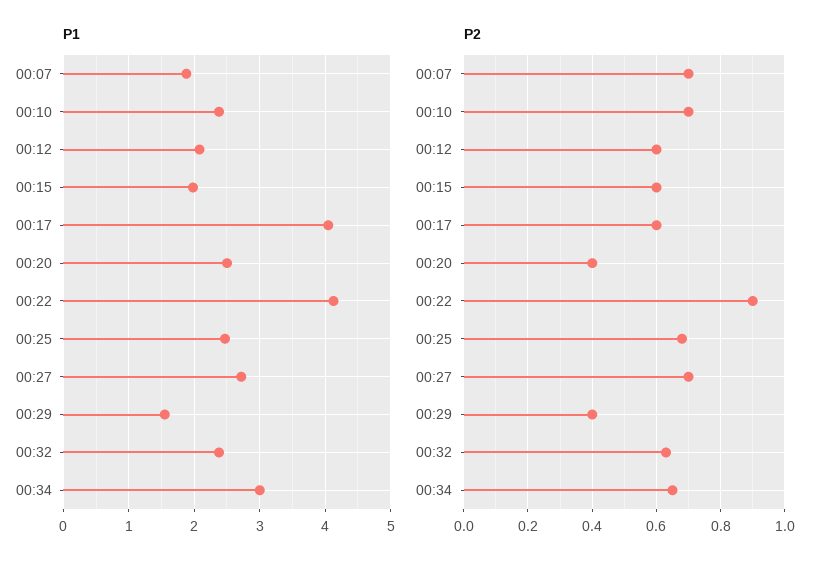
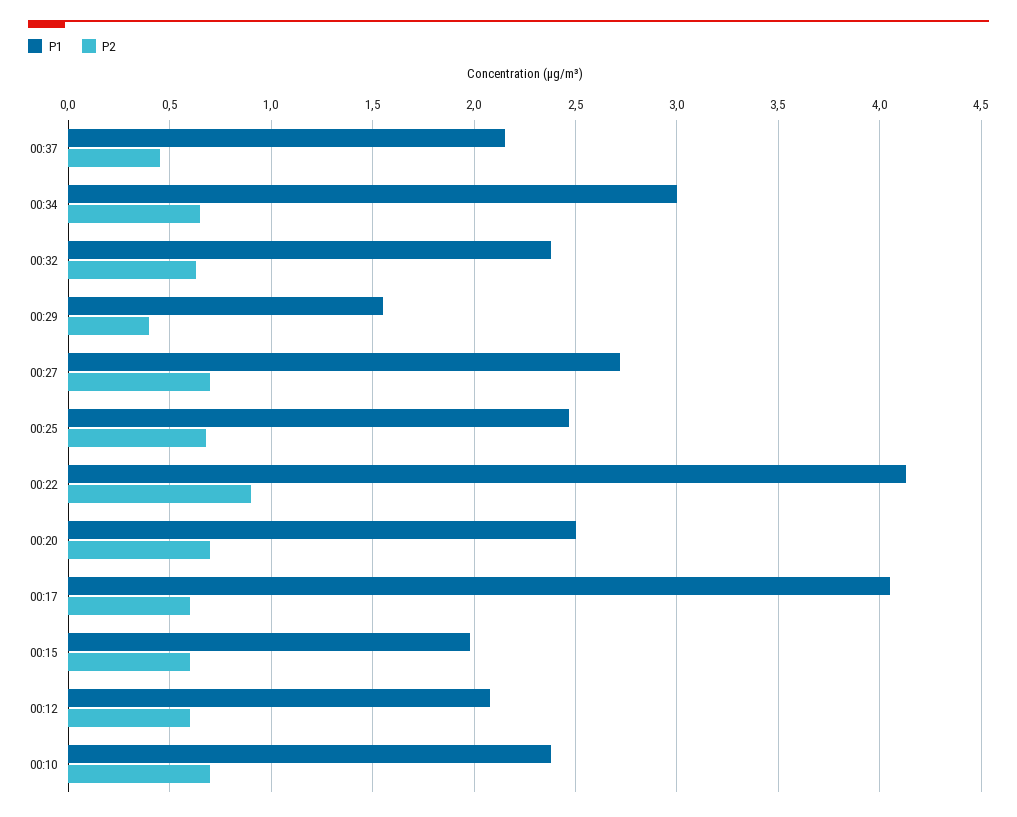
P1, 00:07: 1.9 -> none
P2, 00:07: 0.7 -> none
P2, 00:20: 0.4 -> 0.7
P1, 00:37: none -> 2.15
P2, 00:37: none -> 0.45

